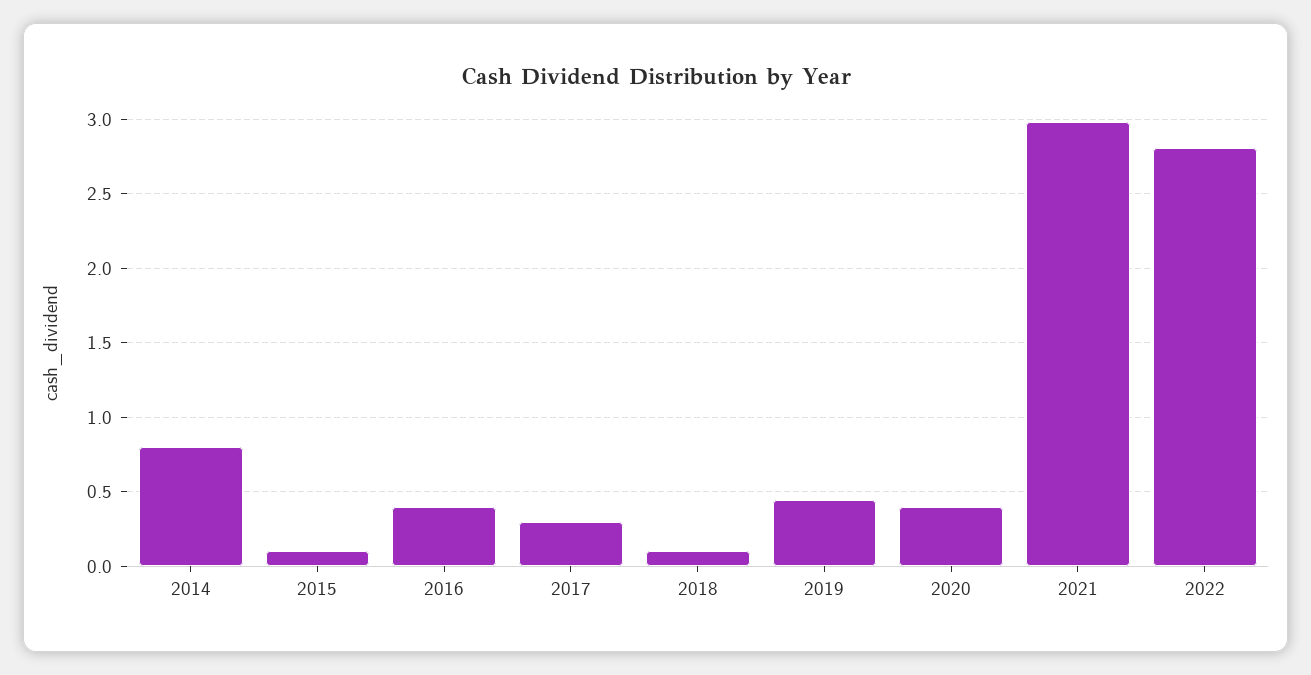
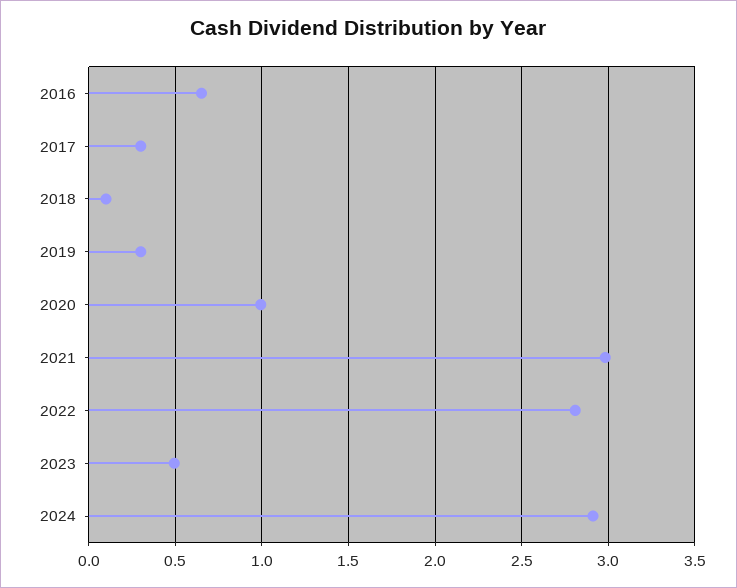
2014: 0.8 -> none
2015: 0.1 -> none
2016: 0.4 -> 0.65
2019: 0.45 -> 0.3
2020: 0.4 -> 1
2023: none -> 0.5
2024: none -> 2.9

